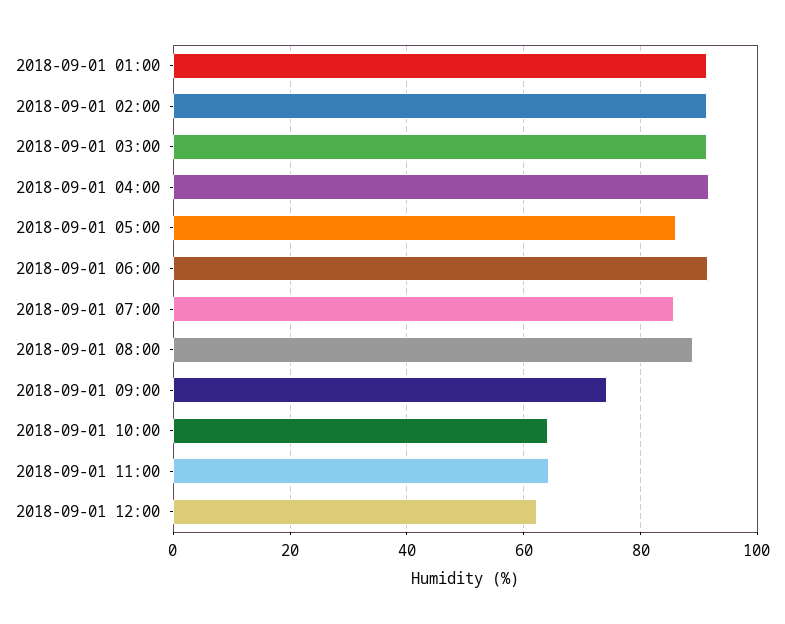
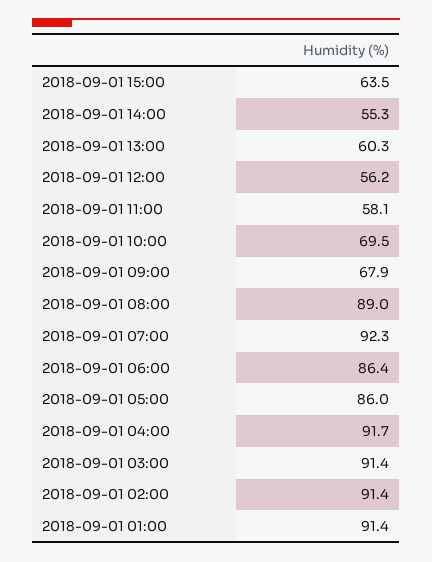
2018-09-01 06:00: 92 -> 86.4
2018-09-01 07:00: 86 -> 92.3
2018-09-01 09:00: 74 -> 67.9
2018-09-01 10:00: 64 -> 69.5
2018-09-01 11:00: 64 -> 58.1
2018-09-01 12:00: 62 -> 56.2
2018-09-01 15:00: none -> 63.5
2018-09-01 14:00: none -> 55.3
2018-09-01 13:00: none -> 60.3

